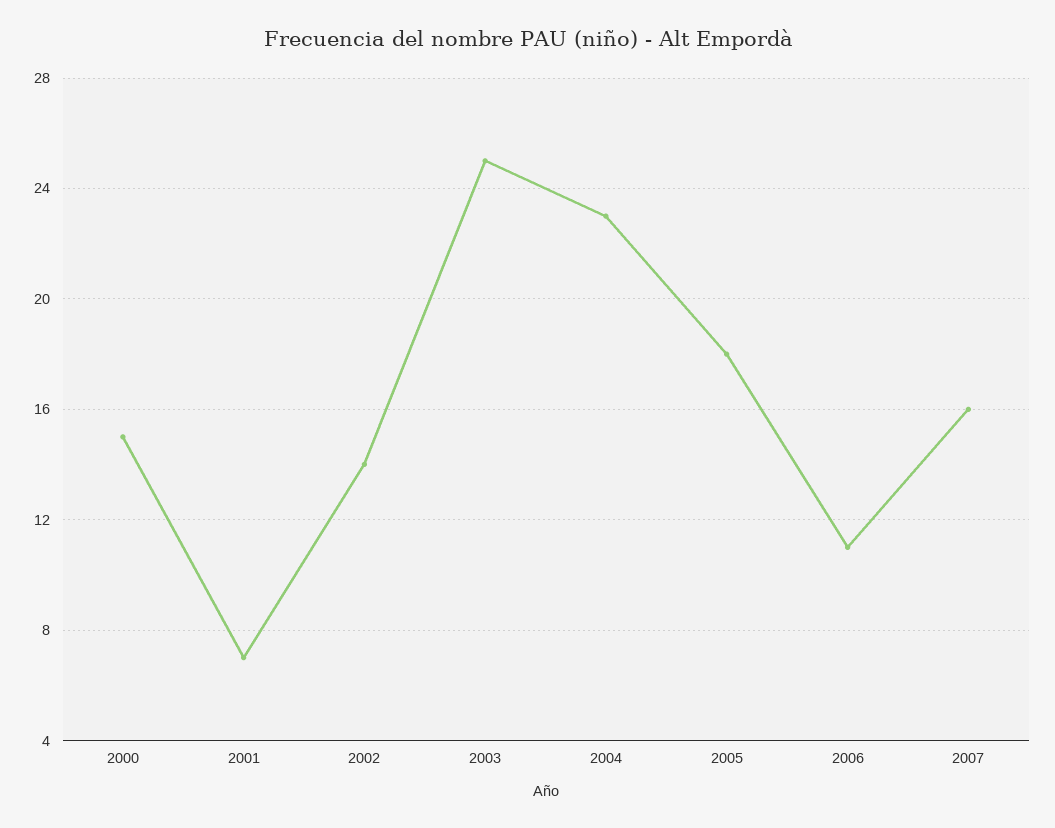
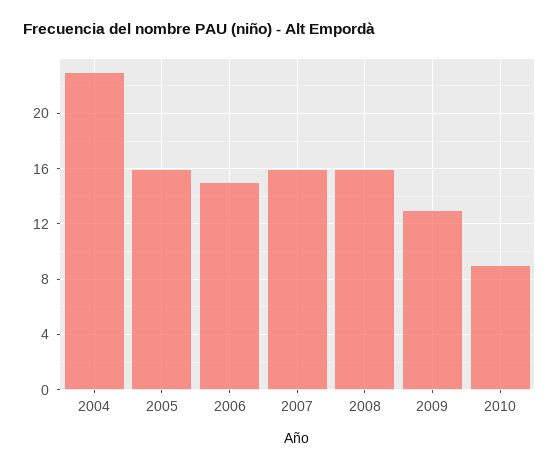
2000: 15 -> none
2001: 7 -> none
2002: 14 -> none
2003: 25 -> none
2005: 18 -> 16
2006: 11 -> 15
2008: none -> 16
2009: none -> 13
2010: none -> 9

